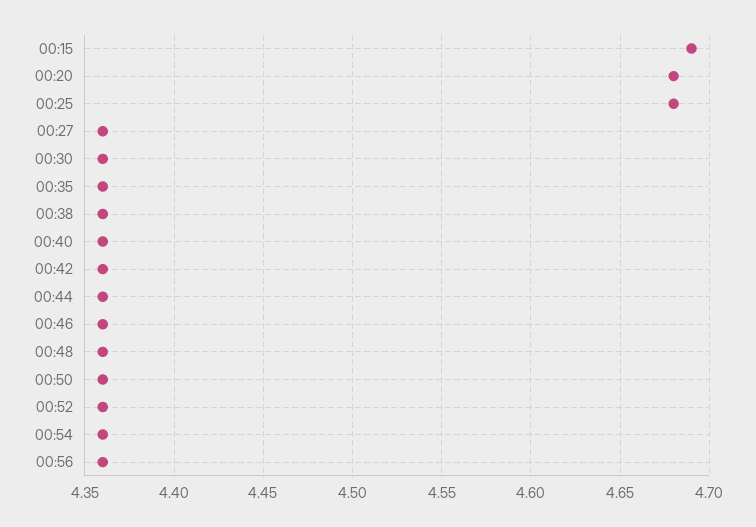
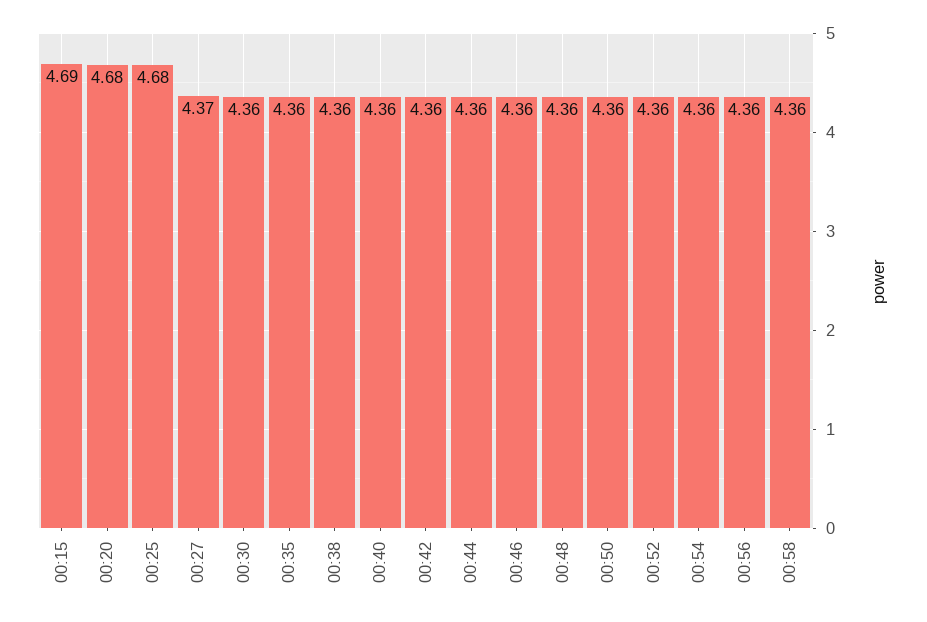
00:27: 4.36 -> 4.37
00:58: none -> 4.36

